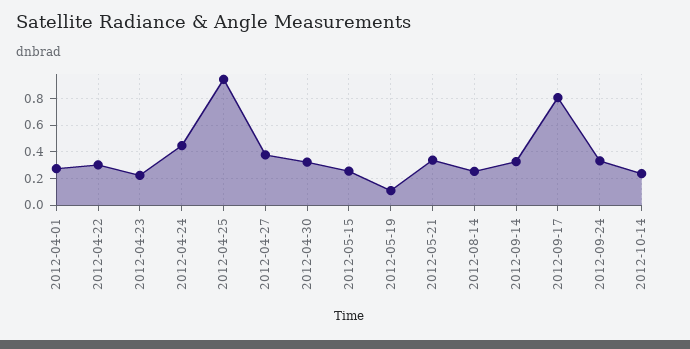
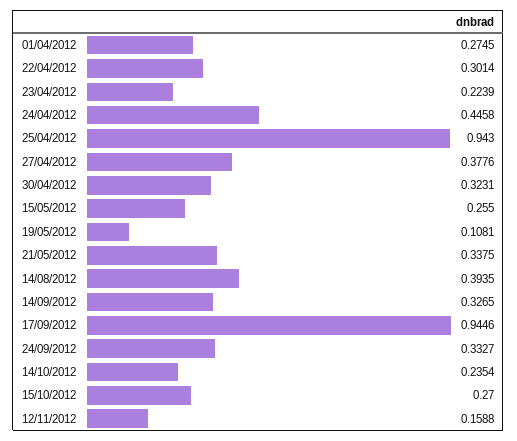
2012-08-14: 0.25 -> 0.3935
2012-09-17: 0.8 -> 0.9446
15/10/2012: none -> 0.27
12/11/2012: none -> 0.1588

